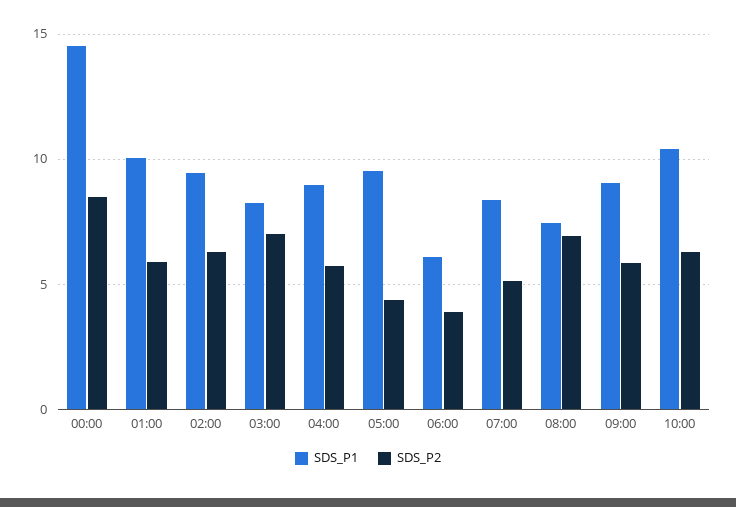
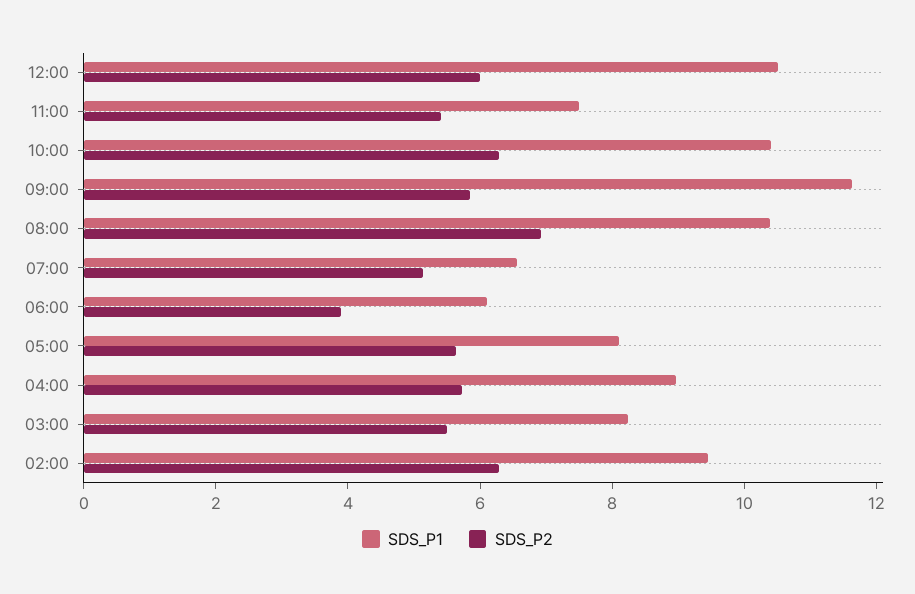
SDS_P1, 00:00: 14.5 -> none
SDS_P2, 00:00: 8.5 -> none
SDS_P1, 01:00: 10 -> none
SDS_P2, 01:00: 6 -> none
SDS_P2, 03:00: 7 -> 5.5
SDS_P1, 05:00: 9.5 -> 8
SDS_P2, 05:00: 4.5 -> 5.5
SDS_P1, 07:00: 8.5 -> 6.5
SDS_P1, 08:00: 7.5 -> 10.5
SDS_P1, 09:00: 9 -> 11.5
SDS_P1, 12:00: none -> 10.5
SDS_P2, 12:00: none -> 6
SDS_P1, 11:00: none -> 7.5
SDS_P2, 11:00: none -> 5.5

